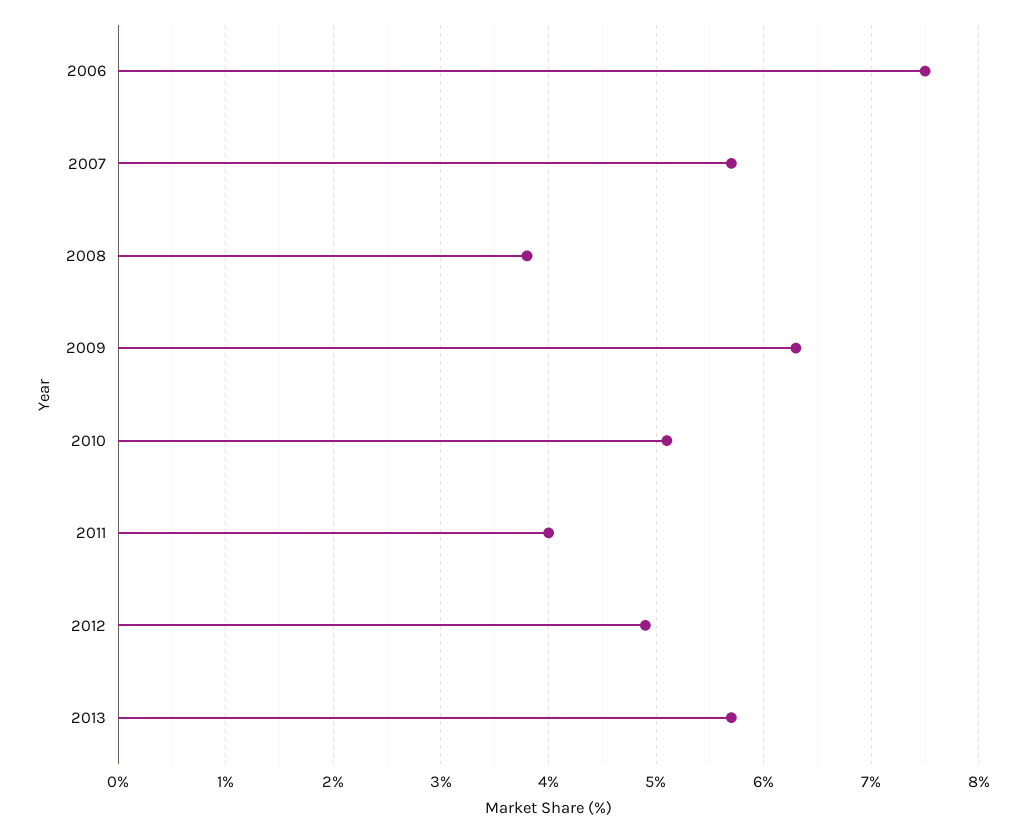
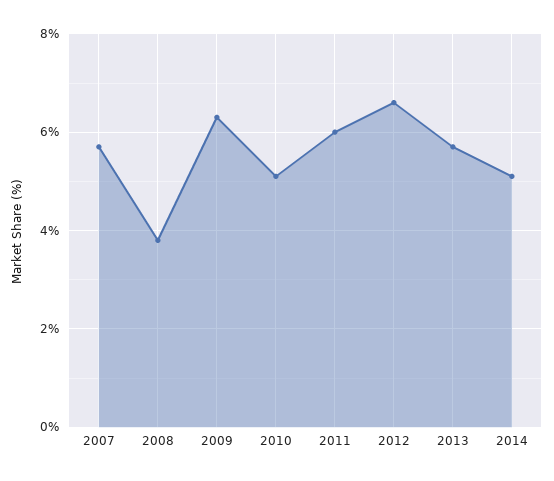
2006: 7.5 -> none
2011: 4 -> 6
2012: 4.9 -> 6.5
2014: none -> 5

